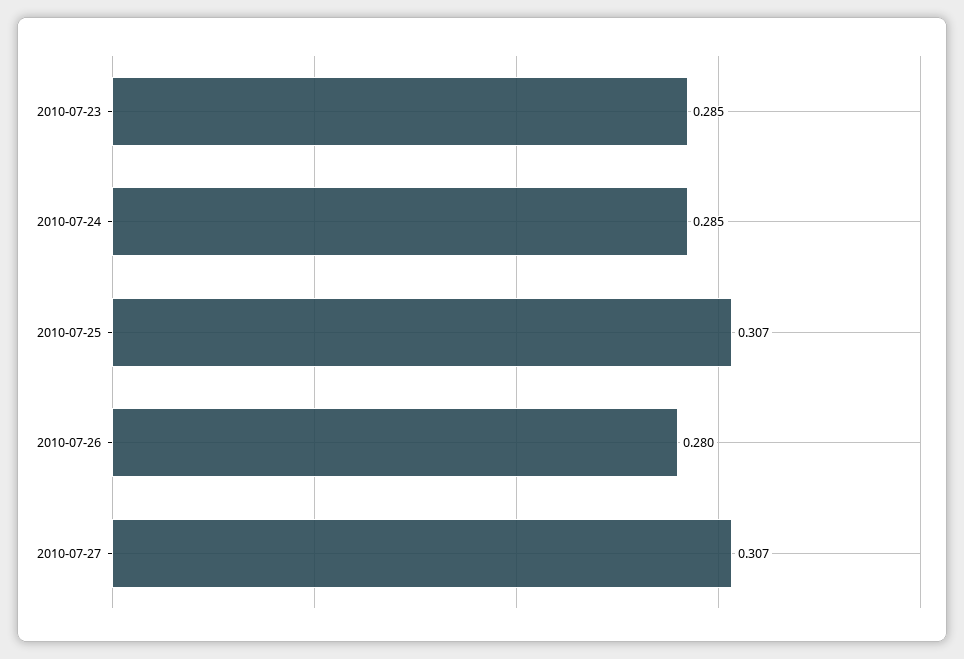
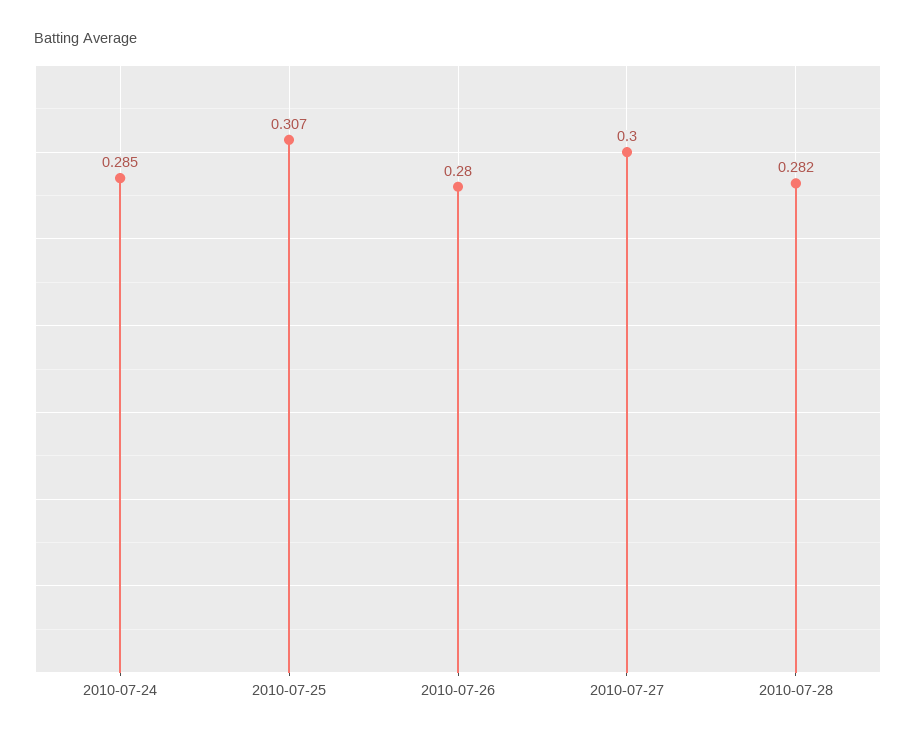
2010-07-23: 0.285 -> none
2010-07-27: 0.307 -> 0.3
2010-07-28: none -> 0.282

